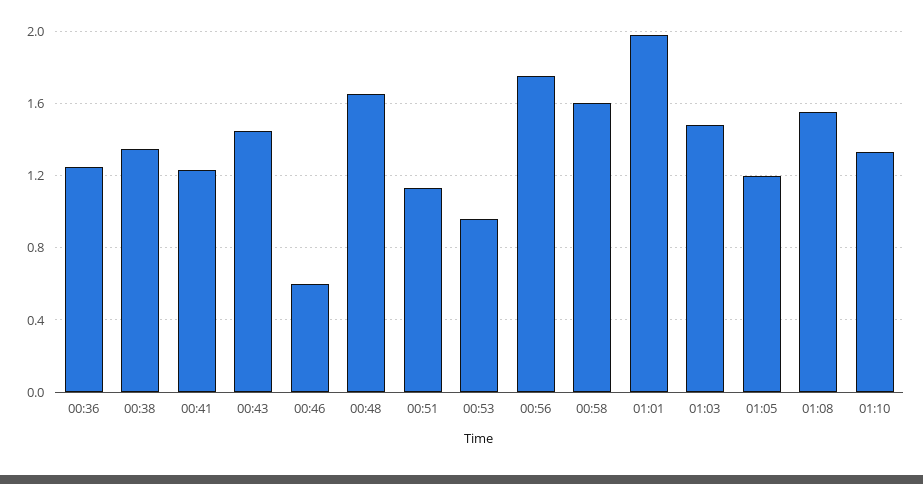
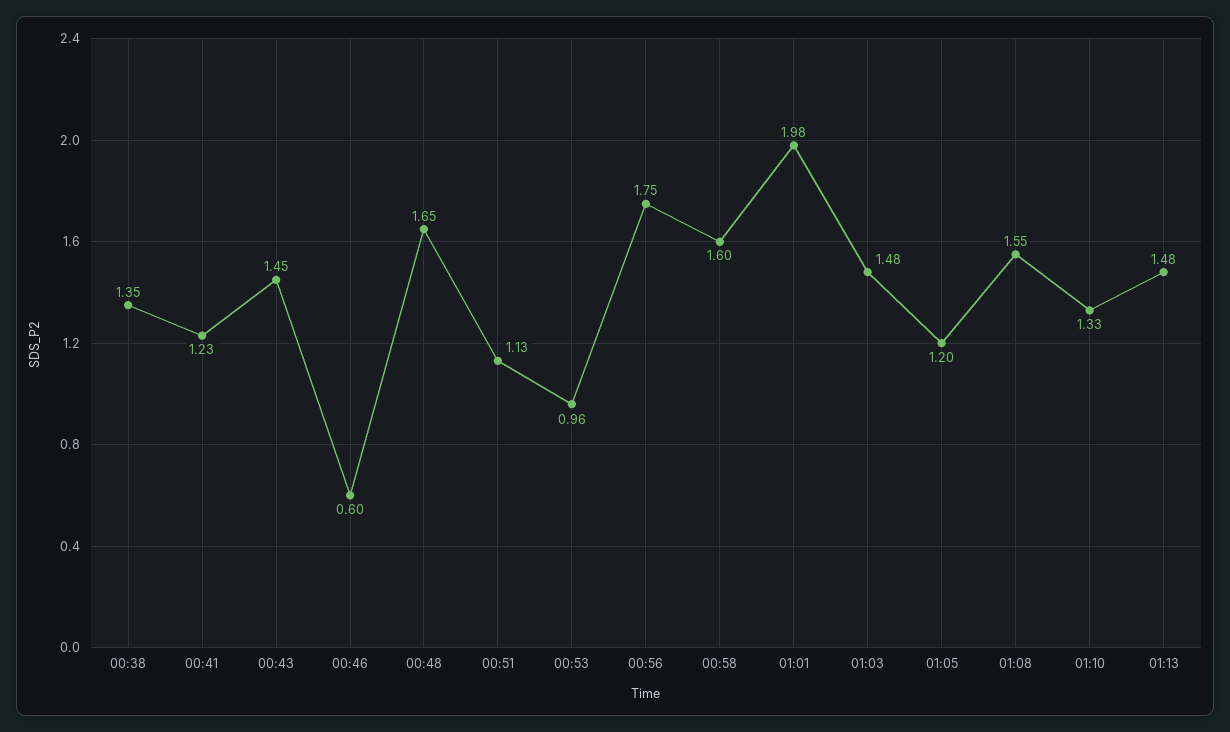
00:36: 1.25 -> none
01:13: none -> 1.48

